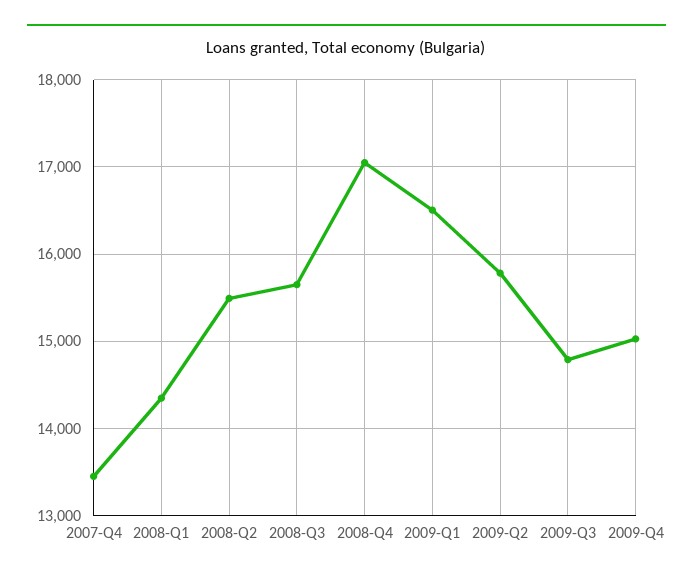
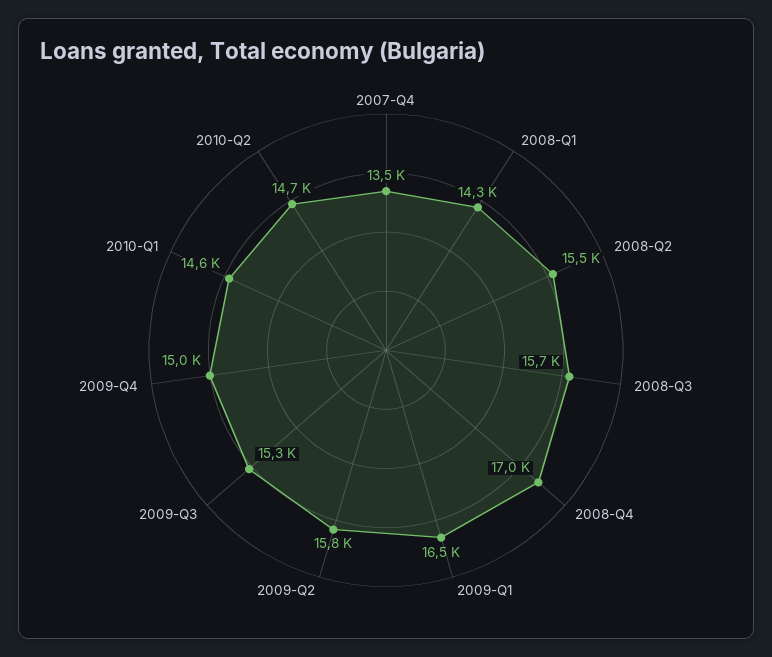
2009-Q3: 14800 -> 15300
2010-Q1: none -> 14600
2010-Q2: none -> 14700

